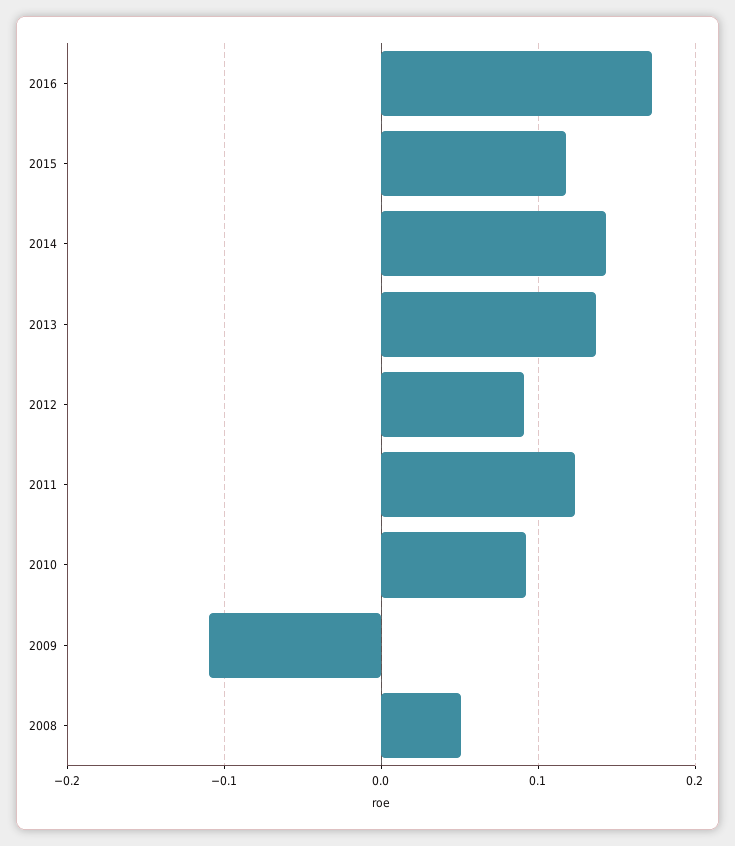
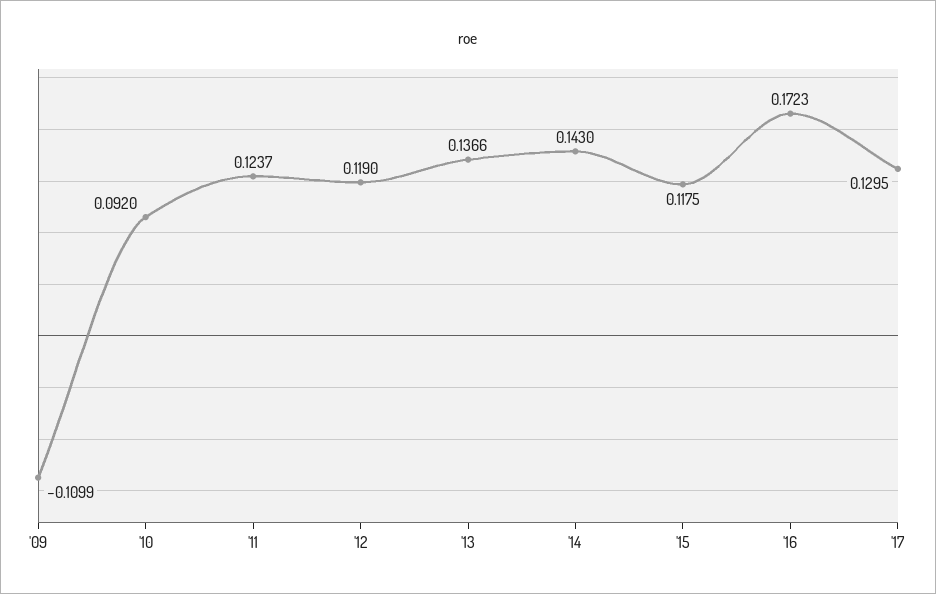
2012: 0.09 -> 0.119
2008: 0.05 -> none
'17: none -> 0.1295

